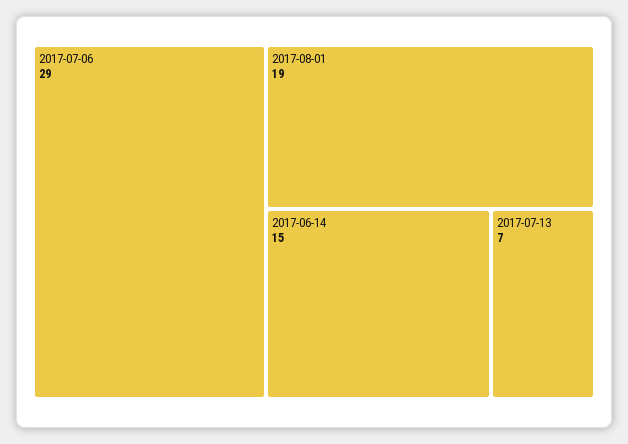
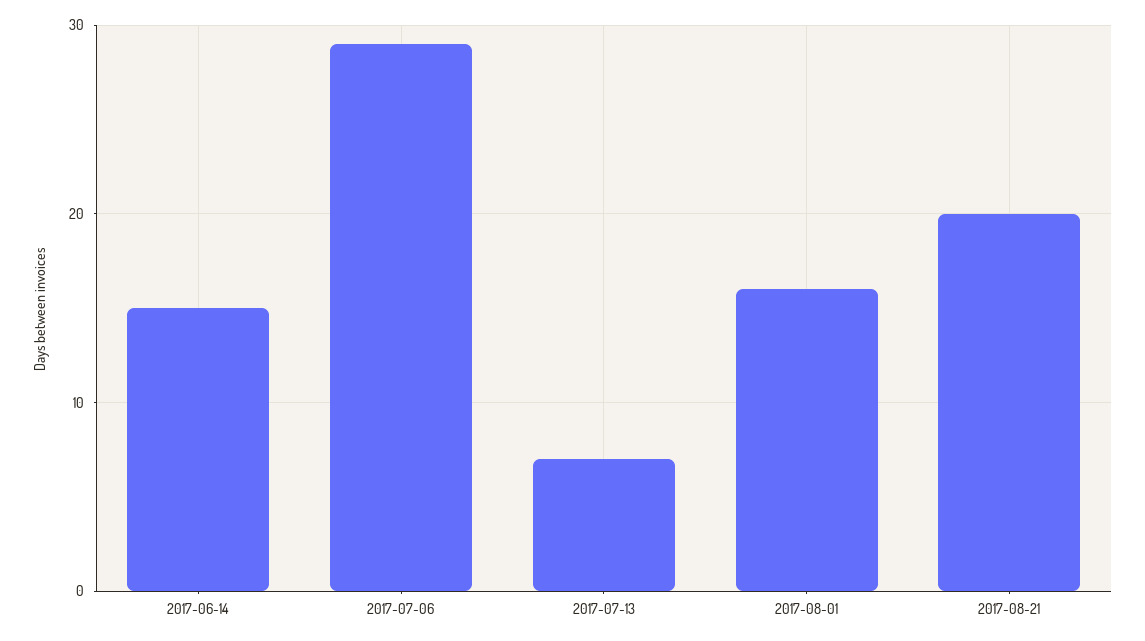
2017-08-01: 19 -> 16
2017-08-21: none -> 20

